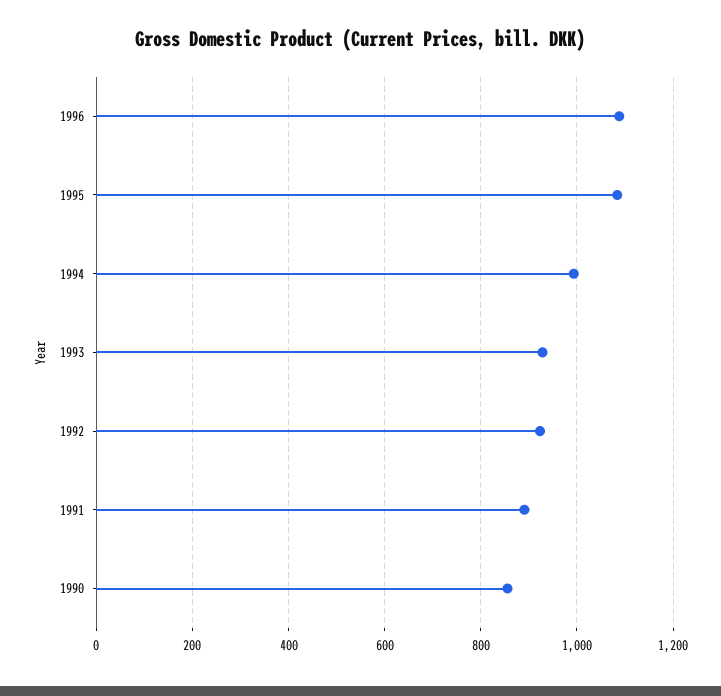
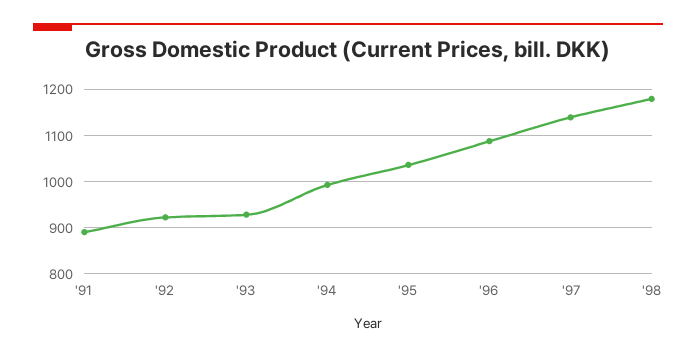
1995: 1080 -> 1040
1990: 860 -> none
'97: none -> 1140
'98: none -> 1180

